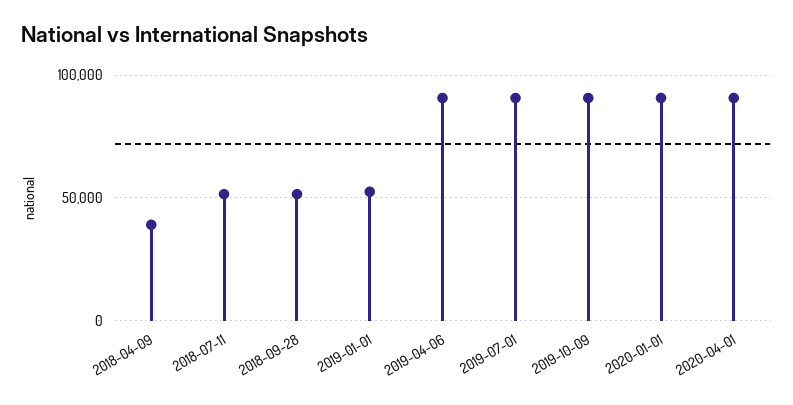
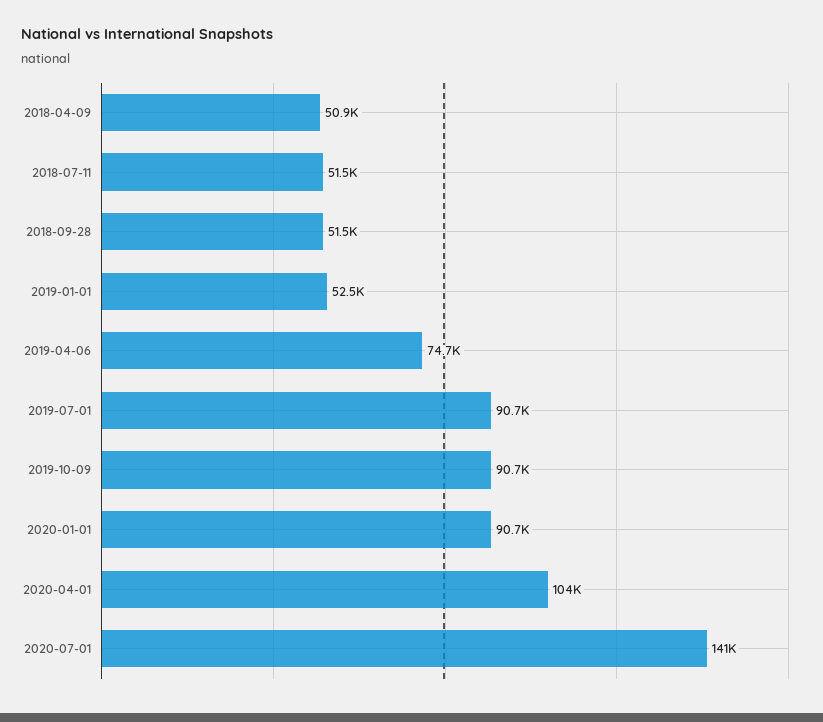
2018-04-09: 40000 -> 50900
2019-04-06: 90000 -> 74700
2020-04-01: 90000 -> 104000
2020-07-01: none -> 141000

